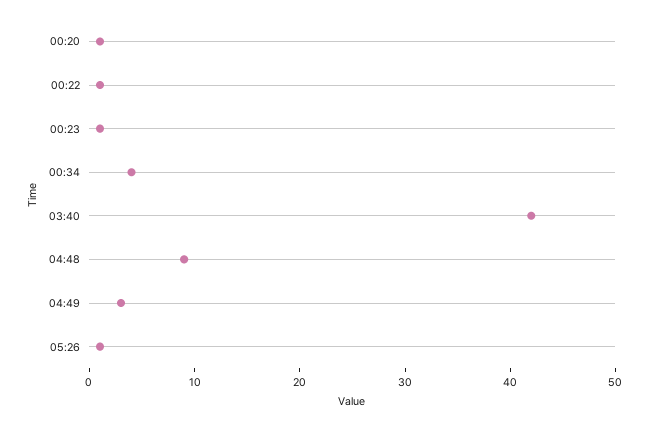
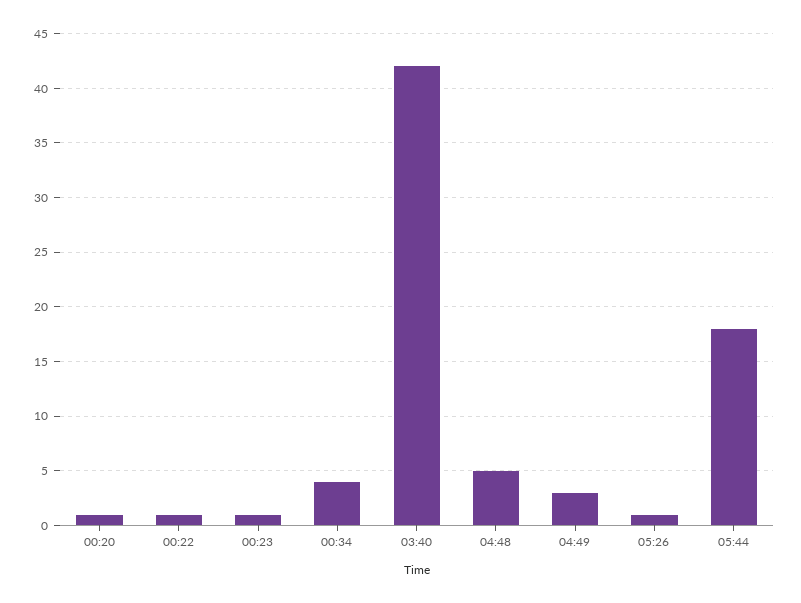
04:48: 9 -> 5
05:44: none -> 18

